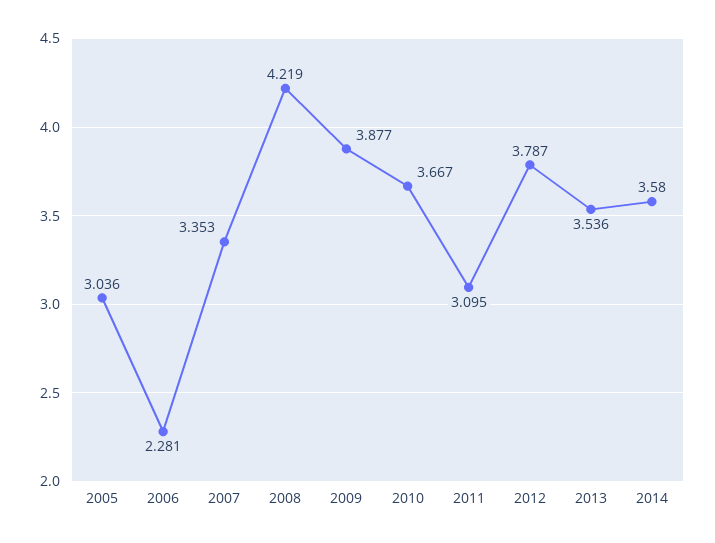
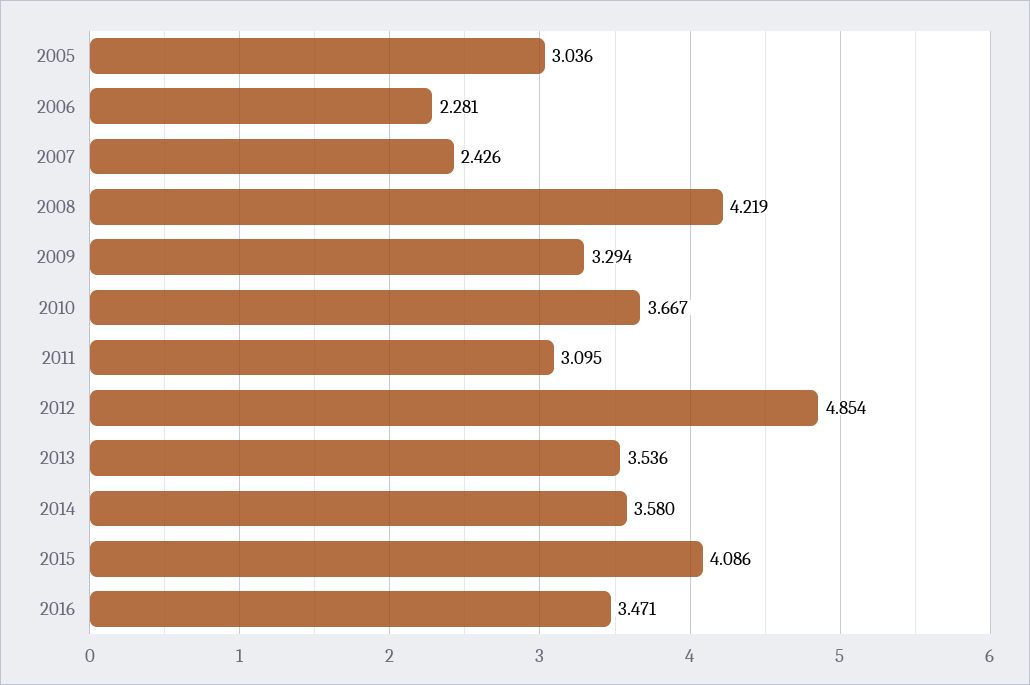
2007: 3.353 -> 2.426
2009: 3.877 -> 3.294
2012: 3.787 -> 4.854
2015: none -> 4.086
2016: none -> 3.471

